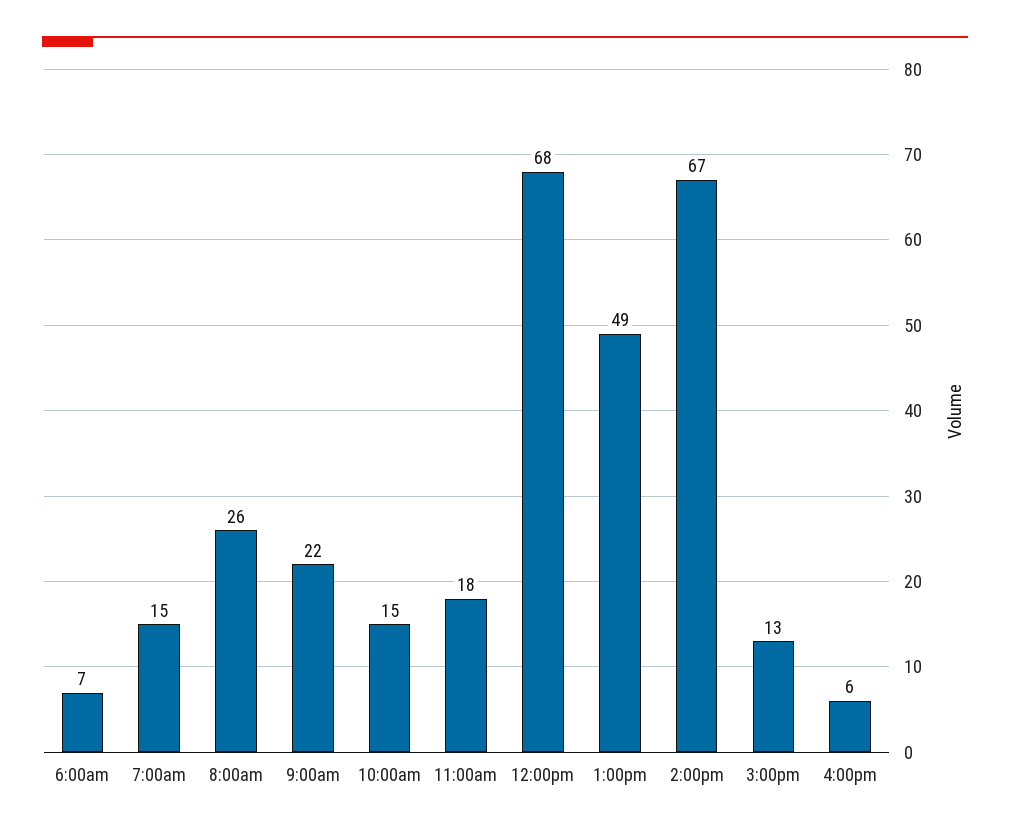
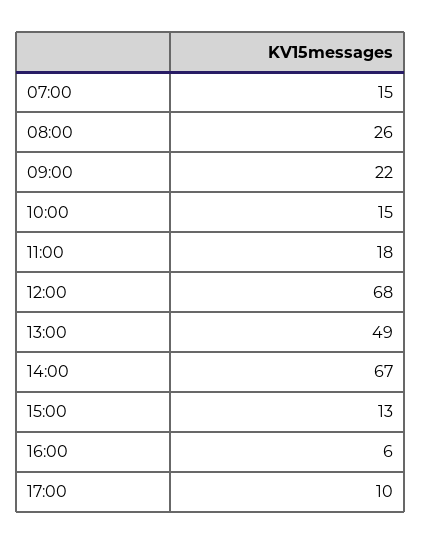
6:00am: 7 -> none
17:00: none -> 10

